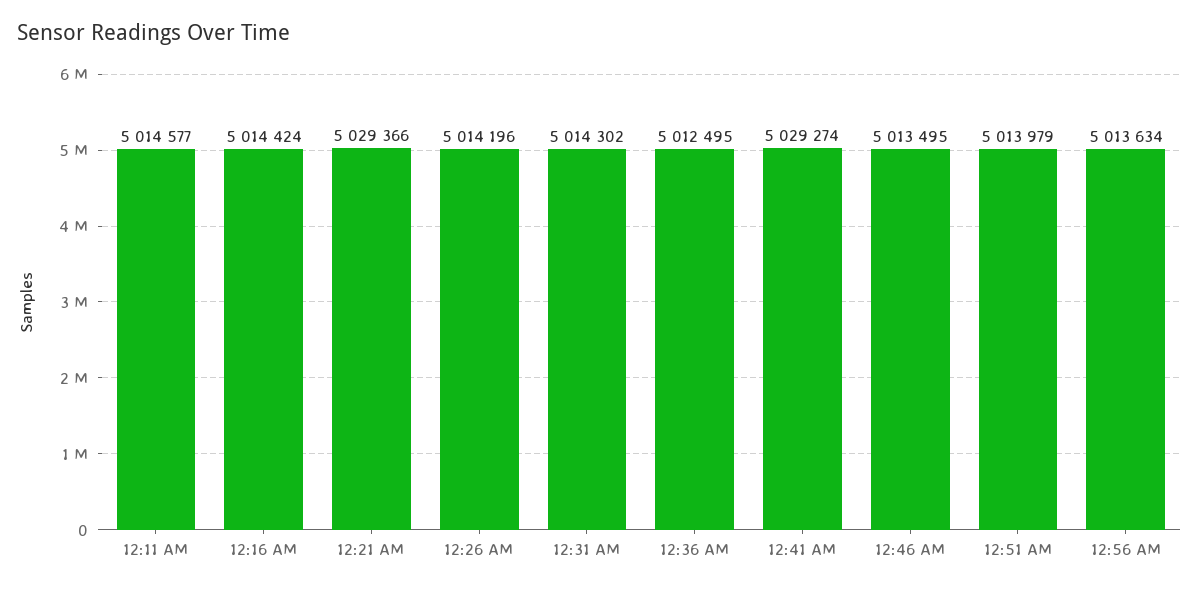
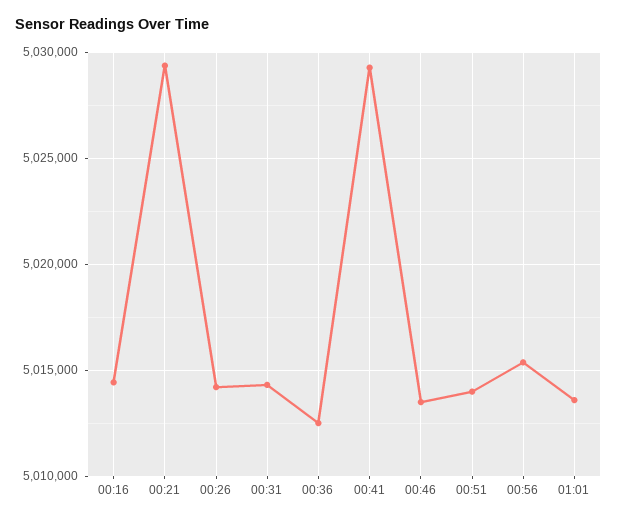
12:11 AM: 5014577 -> none
12:56 AM: 5013634 -> 5015500
01:01: none -> 5013500

